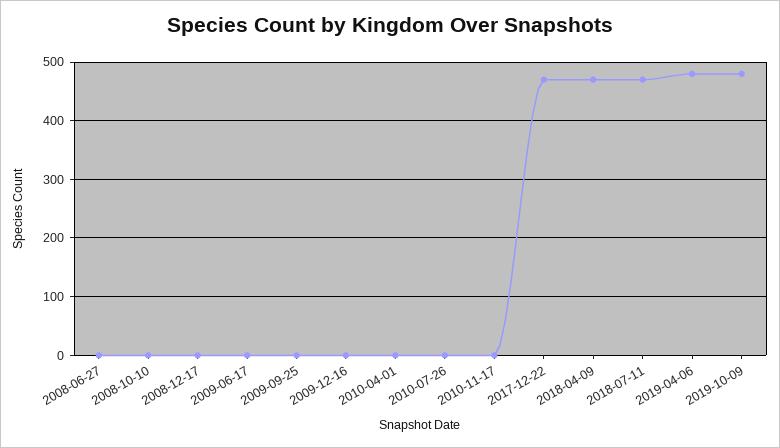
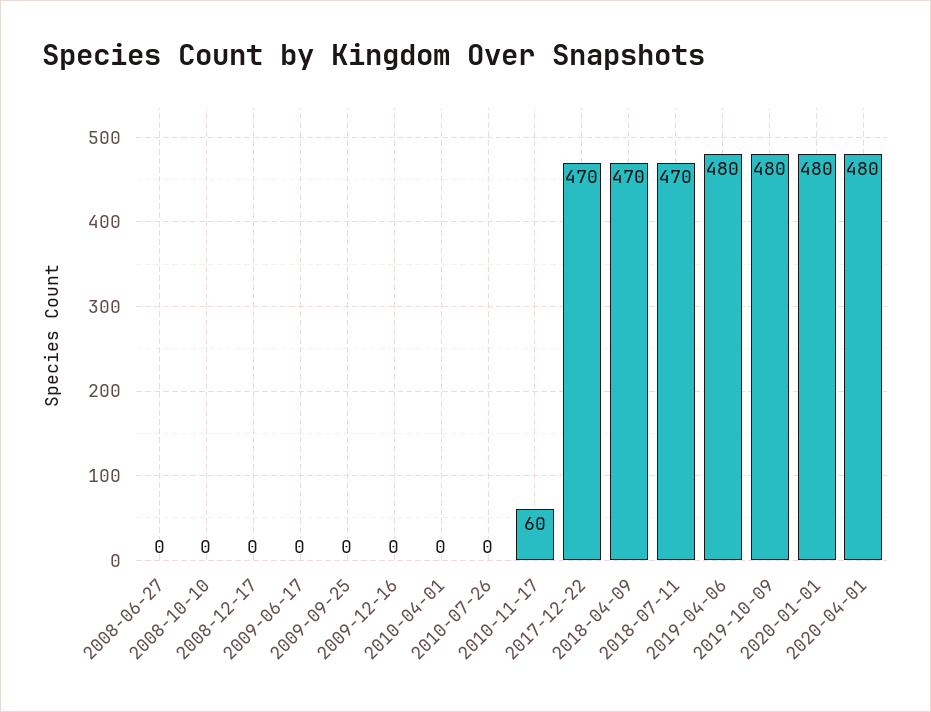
2010-11-17: 0 -> 60
2020-01-01: none -> 480
2020-04-01: none -> 480

